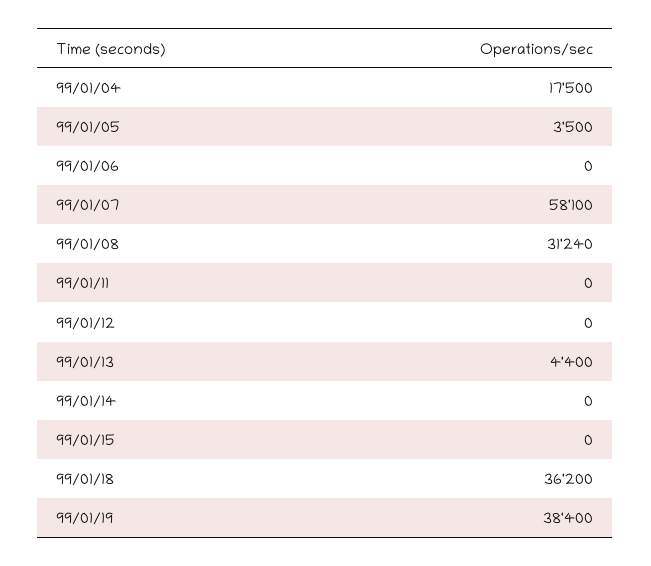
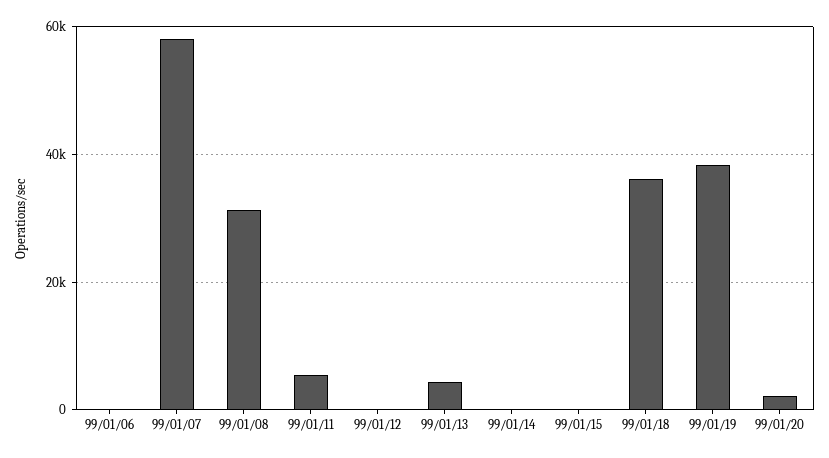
99/01/04: 17500 -> none
99/01/05: 3500 -> none
99/01/11: 0 -> 6000
99/01/20: none -> 2000

